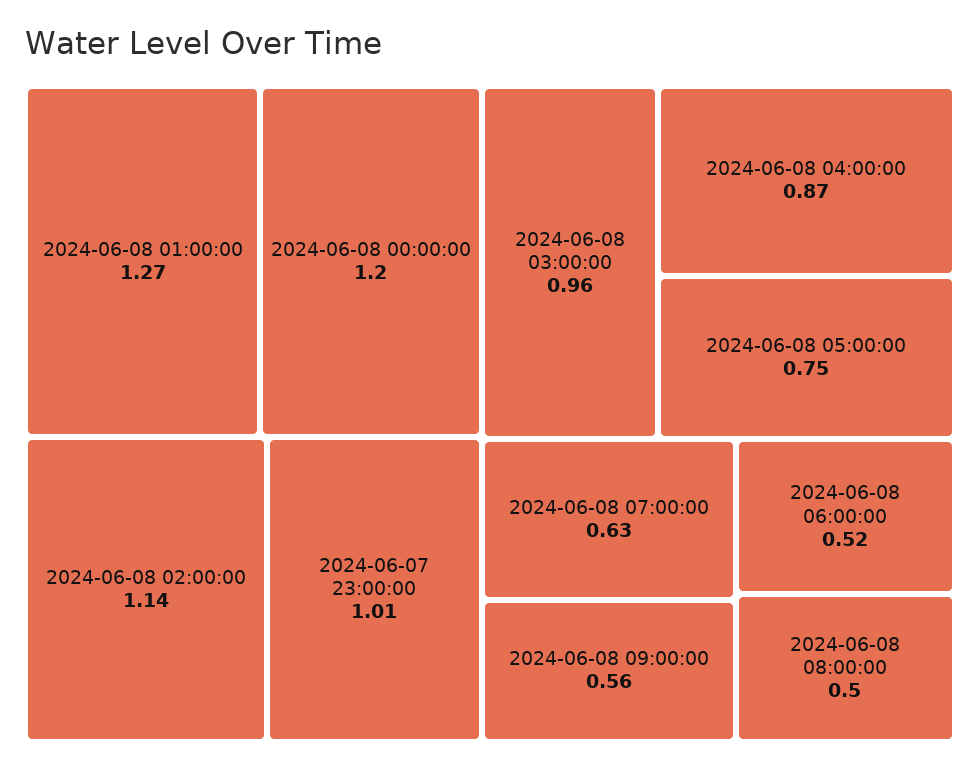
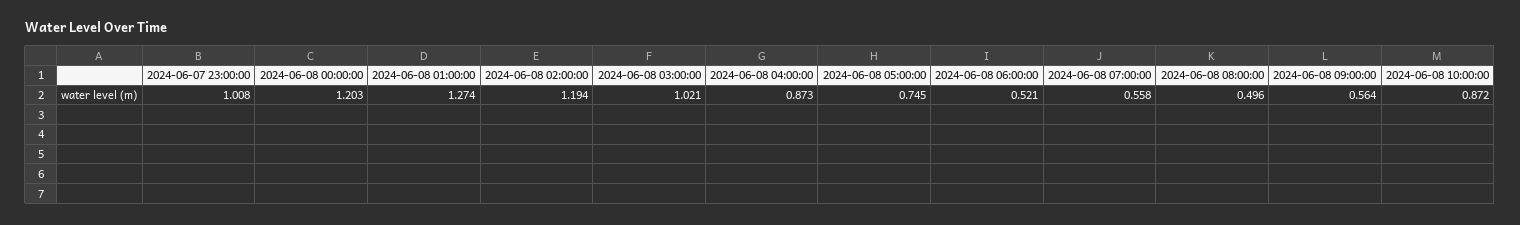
2024-06-08 02:00:00: 1.14 -> 1.194
2024-06-08 03:00:00: 0.96 -> 1.021
2024-06-08 07:00:00: 0.63 -> 0.558
2024-06-08 10:00:00: none -> 0.872

